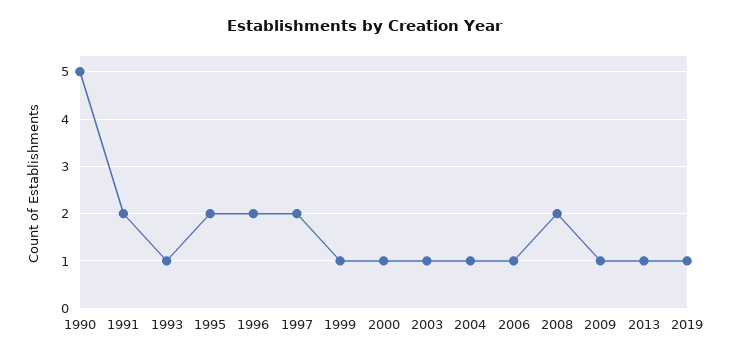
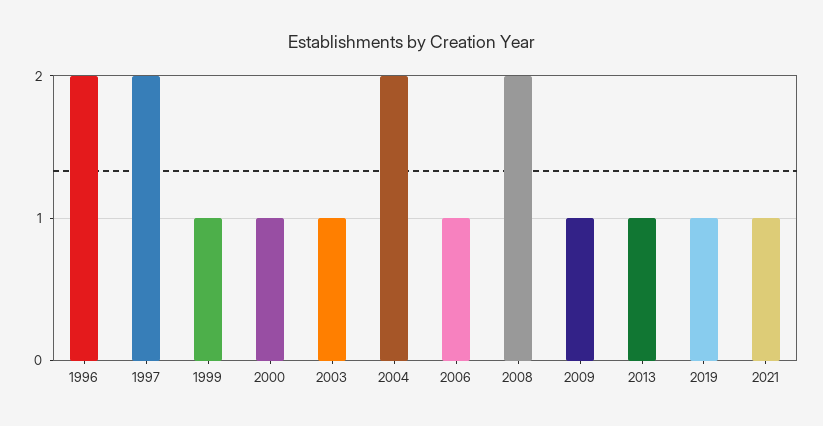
1990: 5 -> none
1991: 2 -> none
1993: 1 -> none
1995: 2 -> none
2004: 1 -> 2
2021: none -> 1

